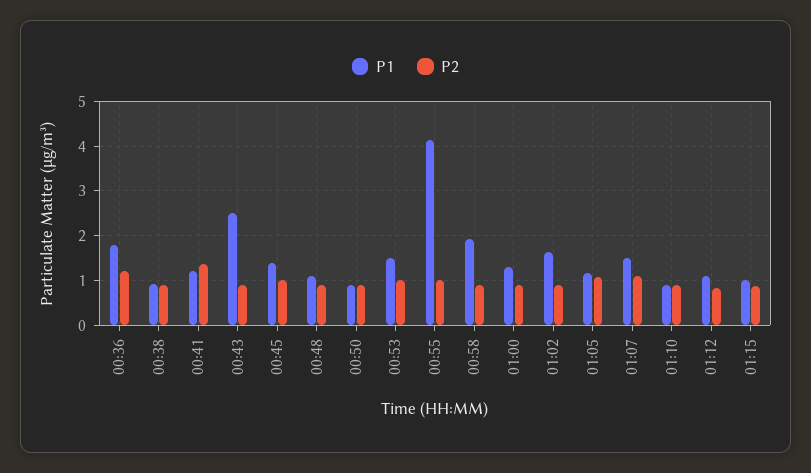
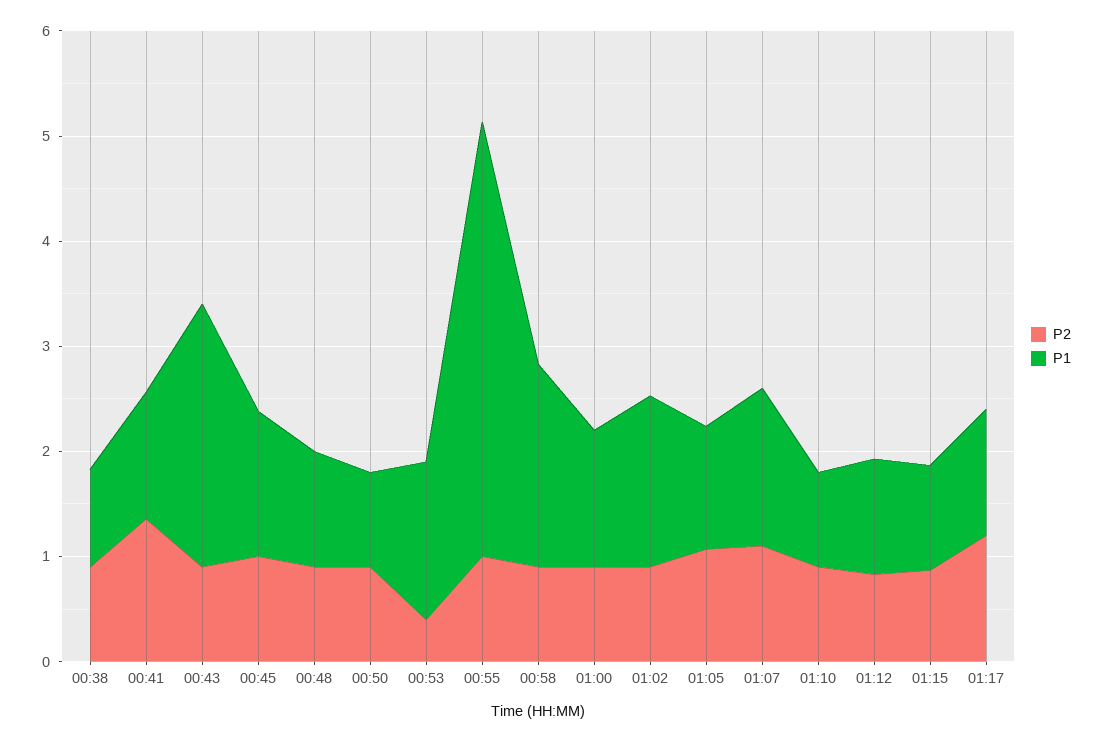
P1, 00:36: 1.8 -> none
P2, 00:36: 1.2 -> none
P2, 00:53: 1 -> 0.4
P2, 01:17: none -> 1.2
P1, 01:17: none -> 1.2

